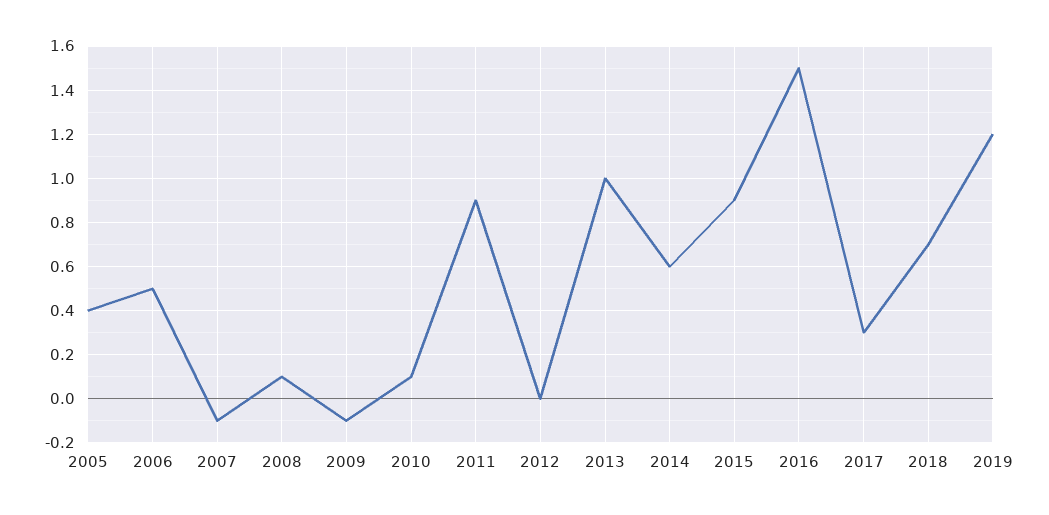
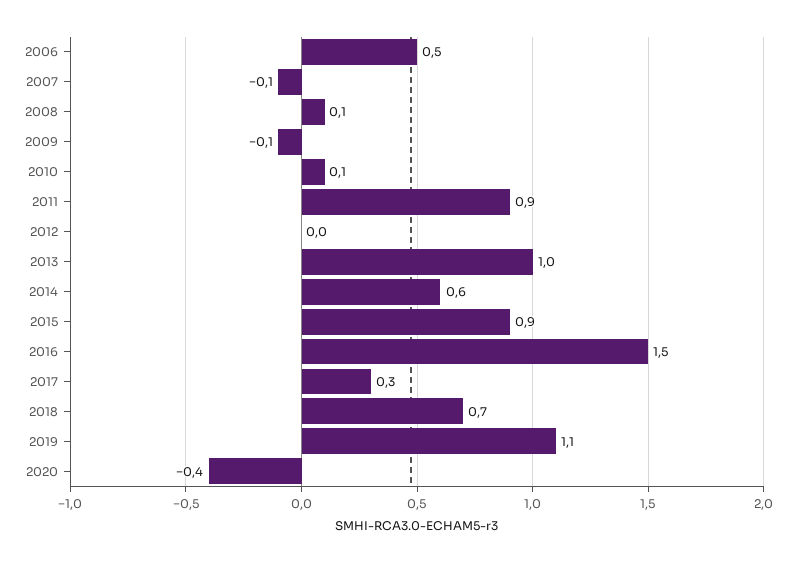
2005: 0.4 -> none
2019: 1.2 -> 1.1
2020: none -> -0.4

